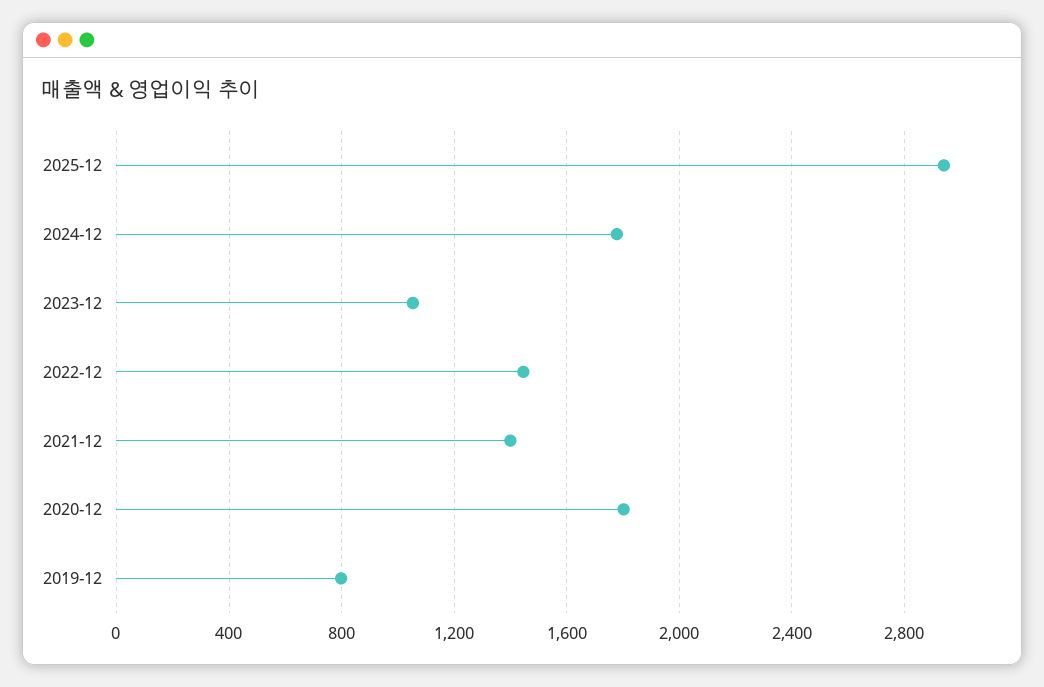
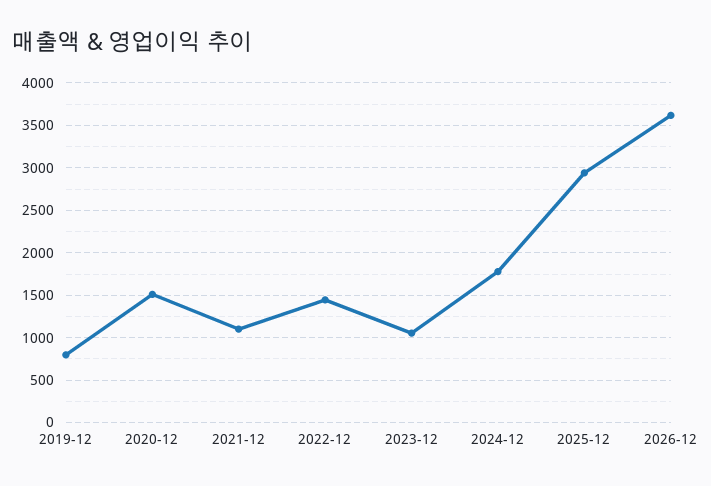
2021-12: 1400 -> 1100
2020-12: 1800 -> 1500
2026-12: none -> 3600

